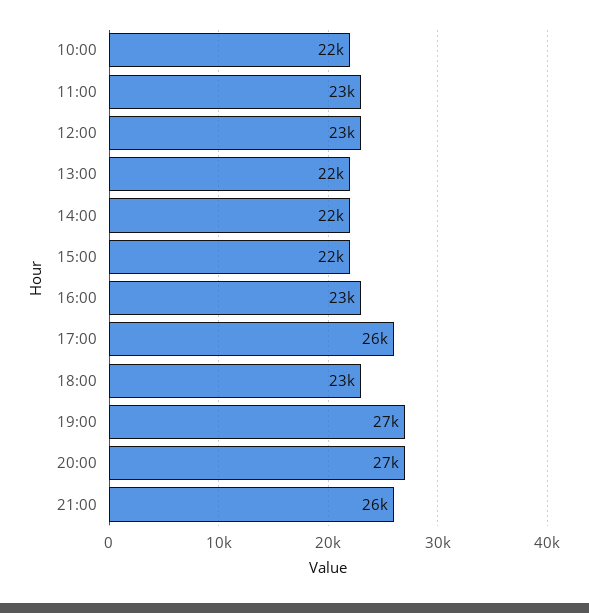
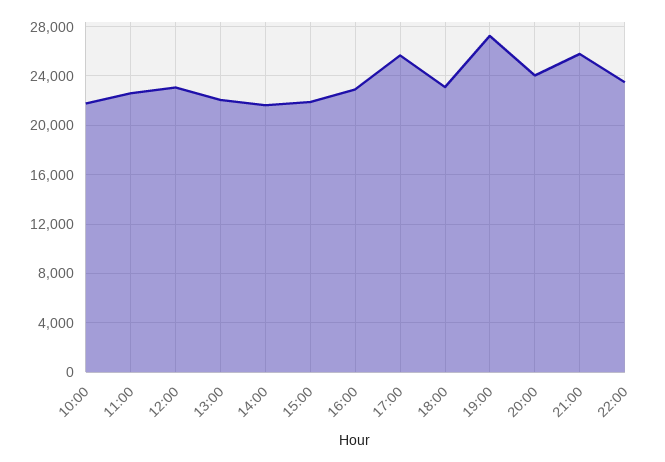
20:00: 27000 -> 24000
22:00: none -> 23500

